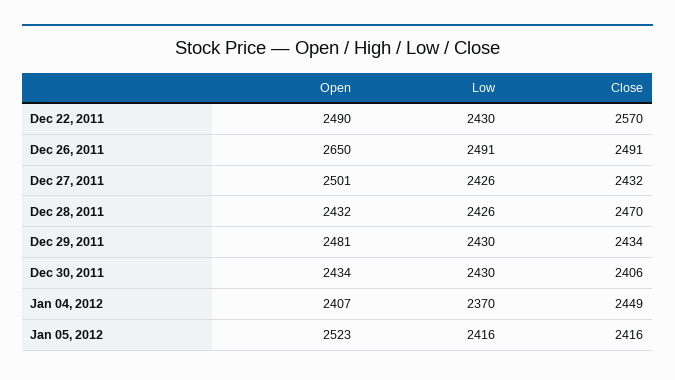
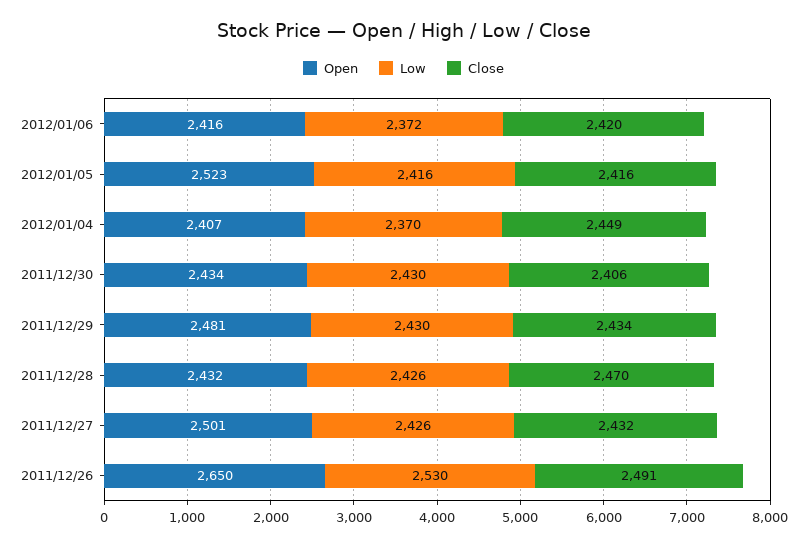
Open, Dec 22, 2011: 2490 -> none
Low, Dec 22, 2011: 2430 -> none
Close, Dec 22, 2011: 2570 -> none
Low, Dec 26, 2011: 2491 -> 2530
Open, 2012/01/06: none -> 2416
Low, 2012/01/06: none -> 2372
Close, 2012/01/06: none -> 2420

